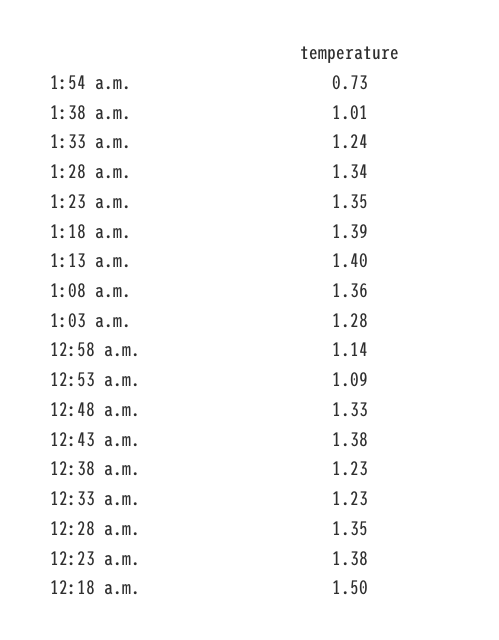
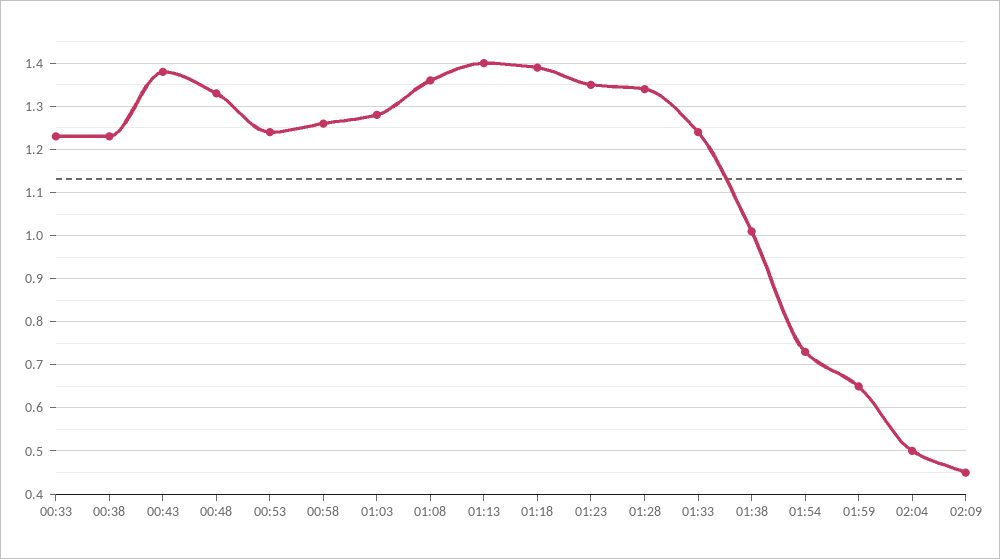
12:58 a.m.: 1.14 -> 1.25
12:53 a.m.: 1.09 -> 1.25
12:28 a.m.: 1.35 -> none
12:23 a.m.: 1.38 -> none
12:18 a.m.: 1.5 -> none
01:59: none -> 0.65
02:04: none -> 0.5
02:09: none -> 0.45

